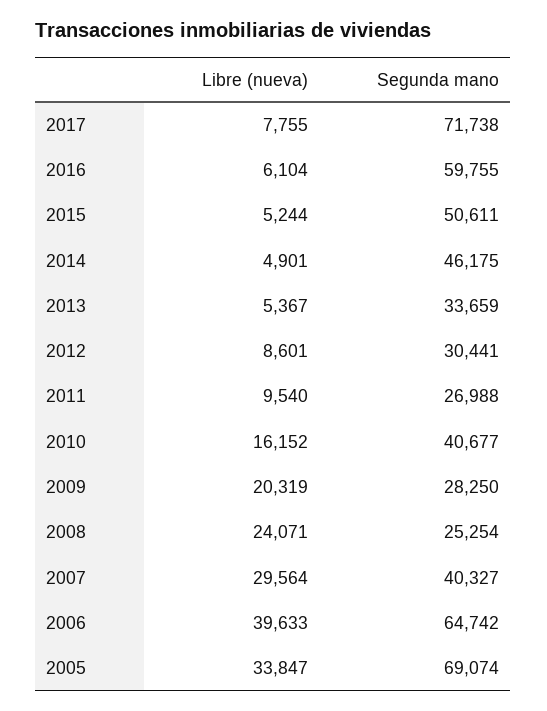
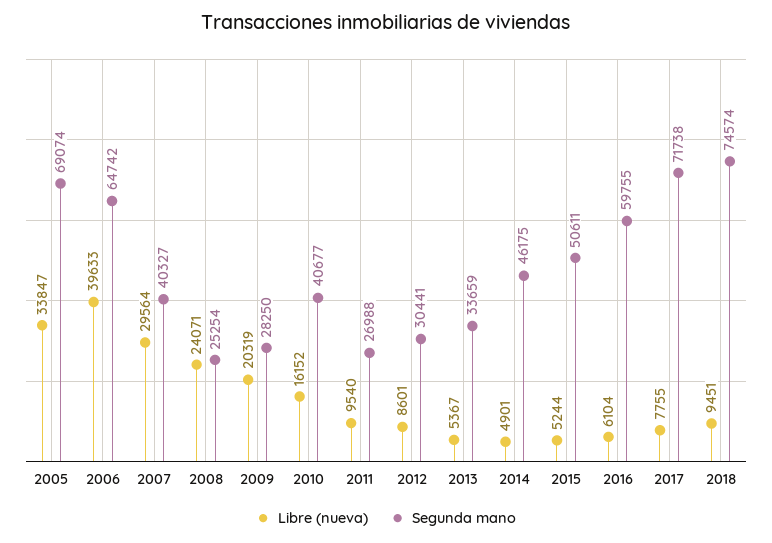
Libre (nueva), 2018: none -> 9451
Segunda mano, 2018: none -> 74574

